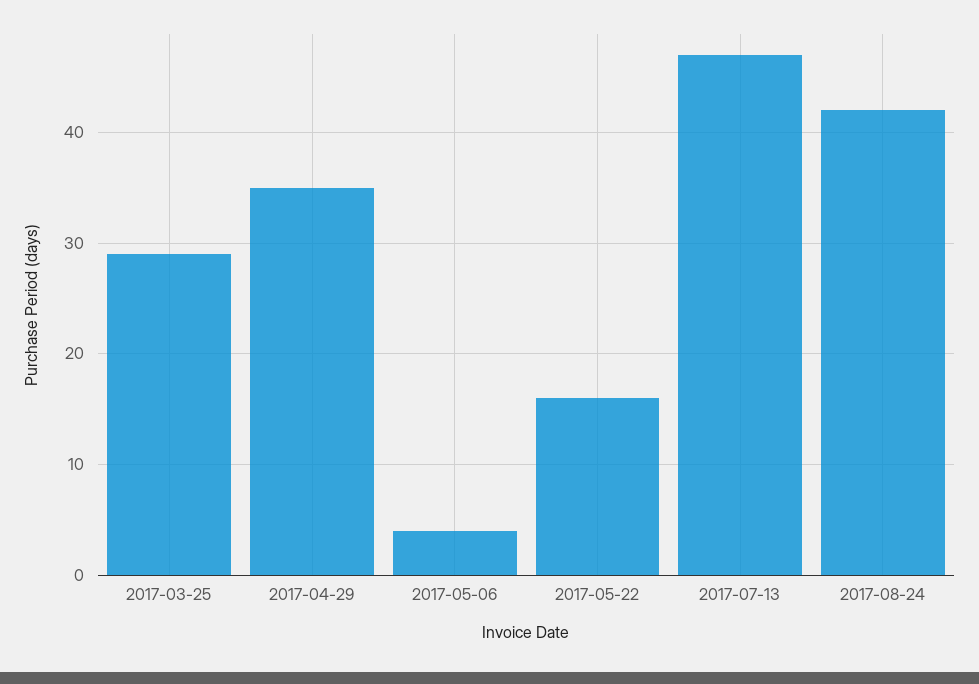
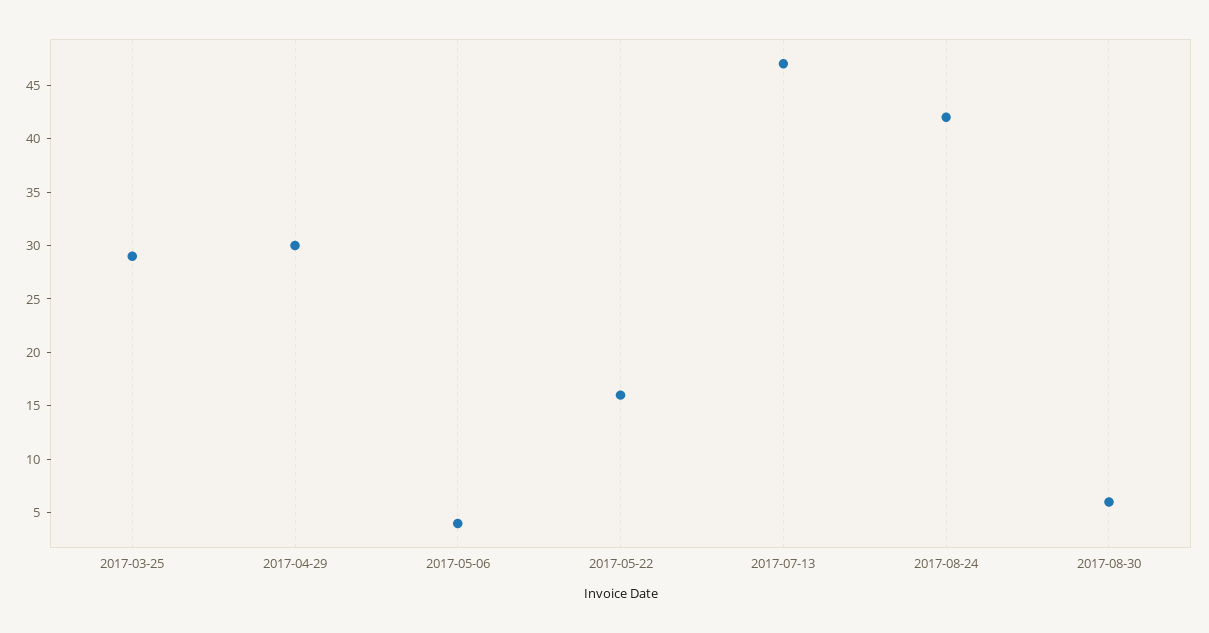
2017-04-29: 35 -> 30
2017-08-30: none -> 6

